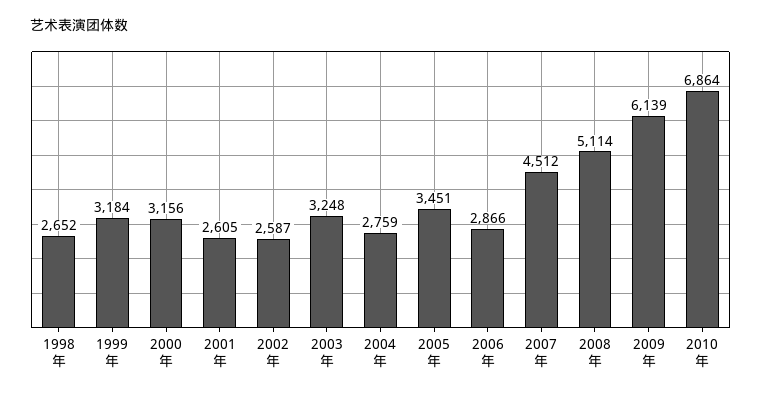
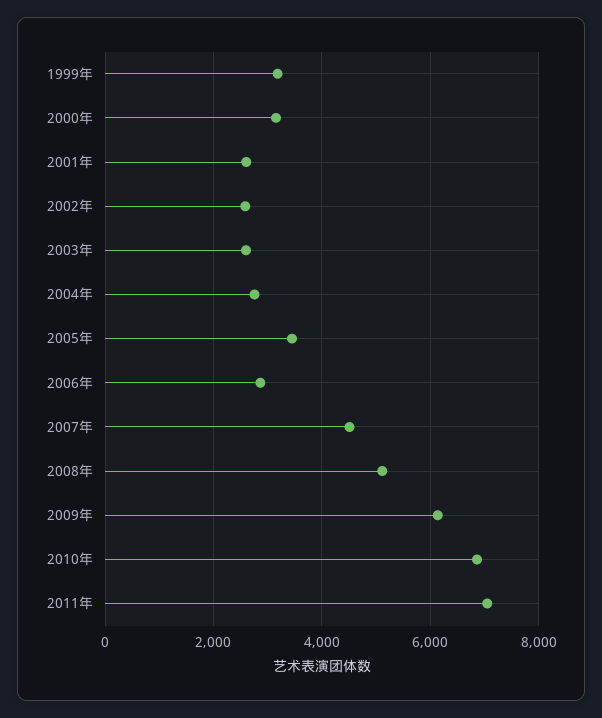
1998年: 2652 -> none
2003年: 3248 -> 2600
2011年: none -> 7000

